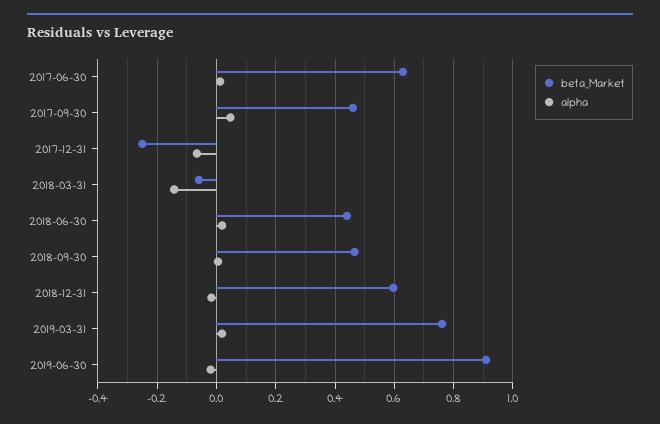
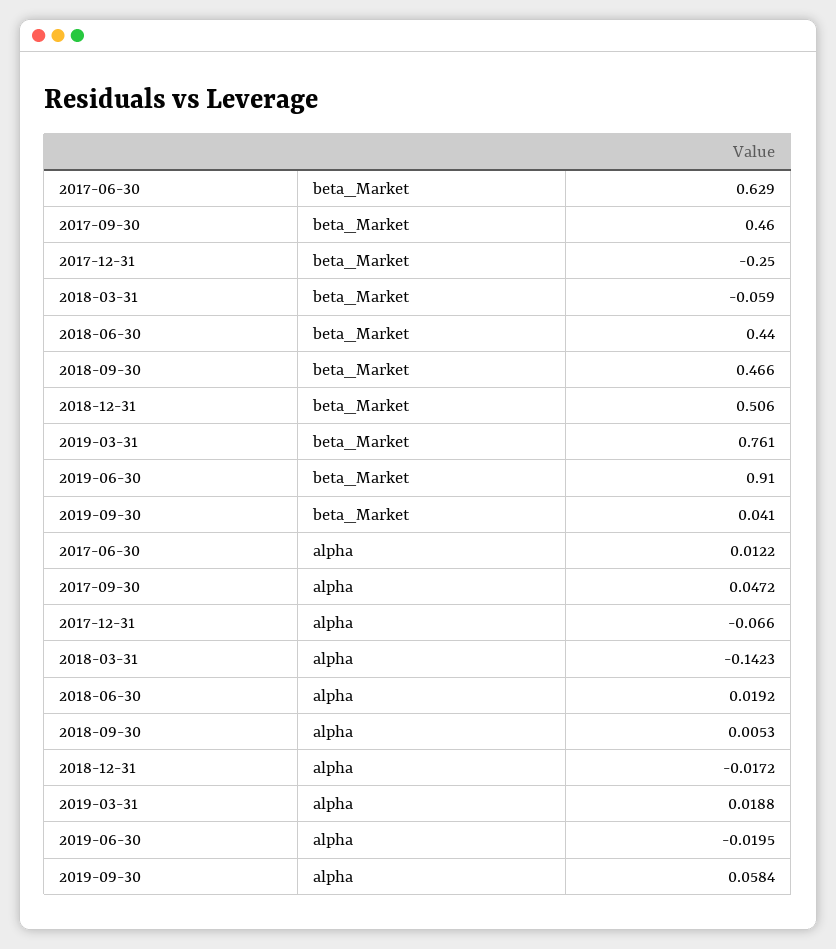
beta_Market, 2018-12-31: 0.6 -> 0.506
beta_Market, 2019-09-30: none -> 0.041
alpha, 2019-09-30: none -> 0.0584

